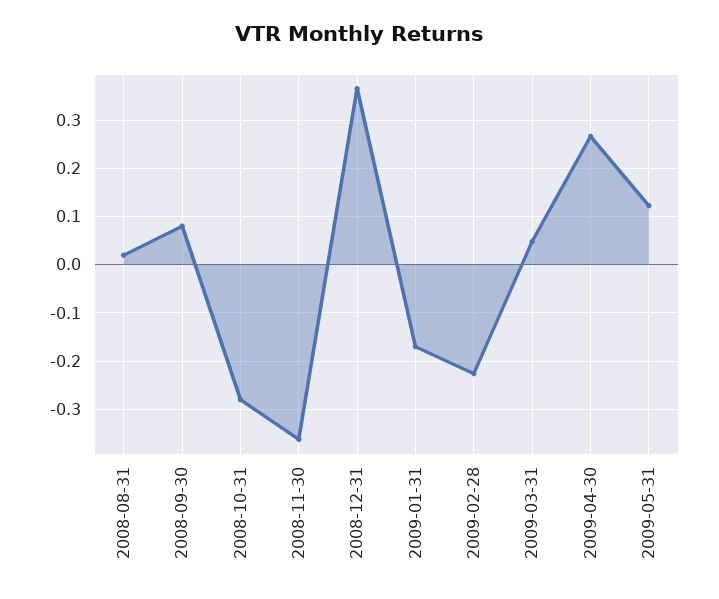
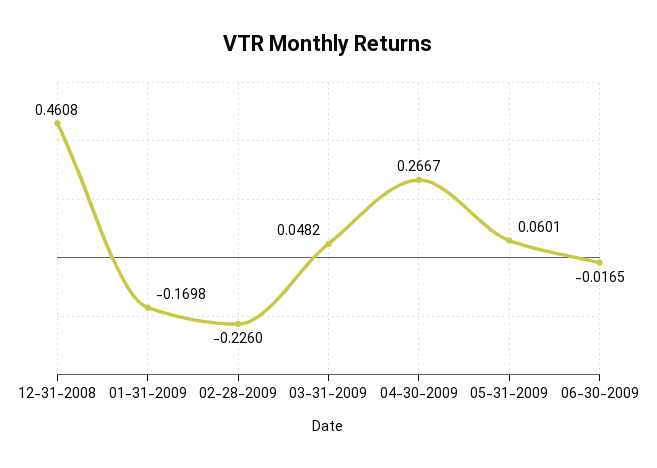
2008-08-31: 0.02 -> none
2008-09-30: 0.08 -> none
2008-10-31: -0.28 -> none
2008-11-30: -0.36 -> none
2008-12-31: 0.36 -> 0.4608
2009-05-31: 0.12 -> 0.0601
06-30-2009: none -> -0.0165

